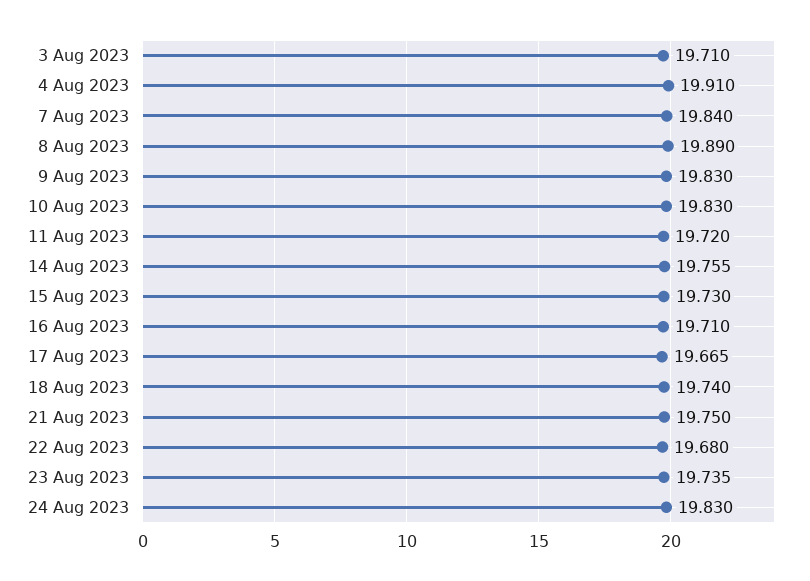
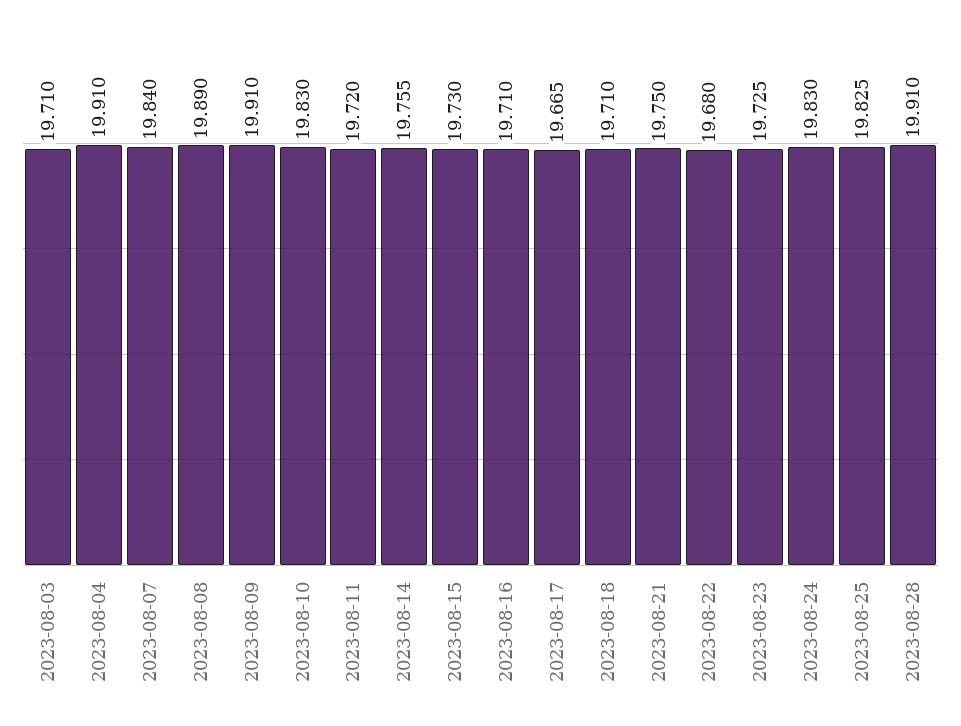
9 Aug 2023: 19.83 -> 19.91
18 Aug 2023: 19.74 -> 19.71
23 Aug 2023: 19.735 -> 19.725
2023-08-25: none -> 19.825
2023-08-28: none -> 19.91

